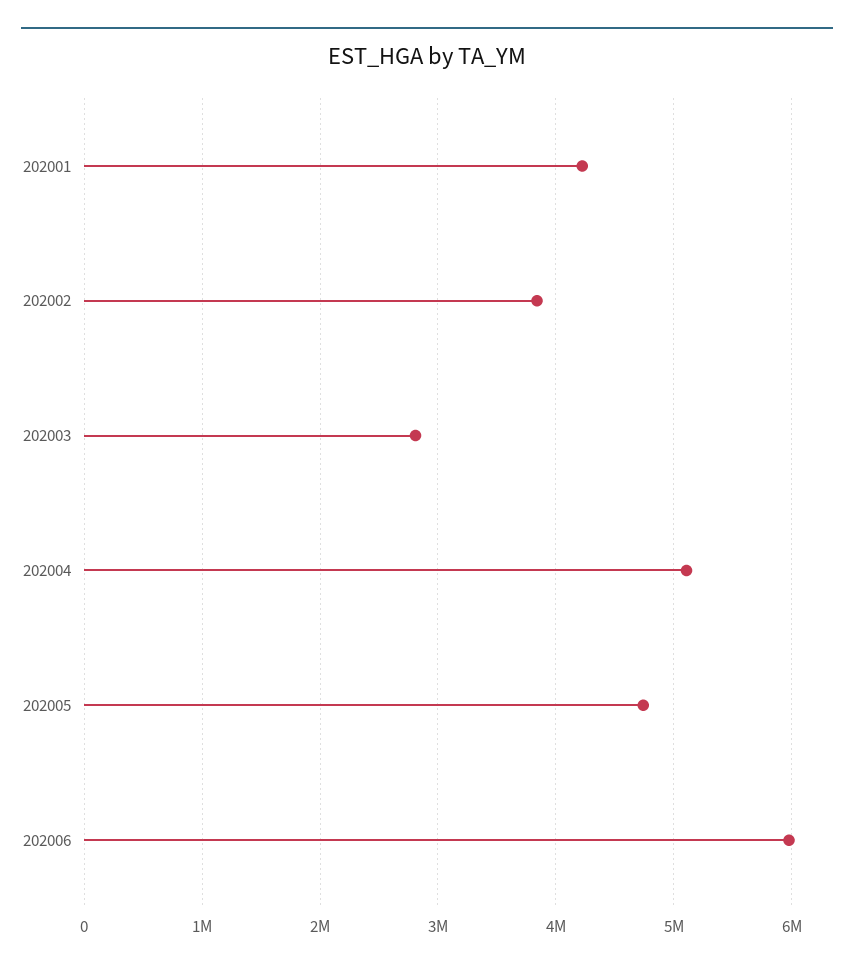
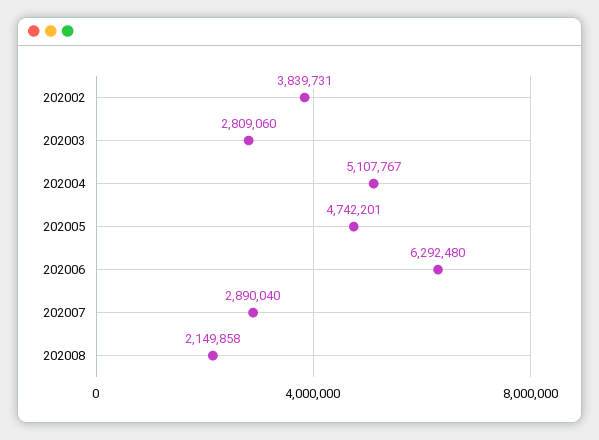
202001: 4200000 -> none
202006: 6000000 -> 6292480
202007: none -> 2890040
202008: none -> 2149858

